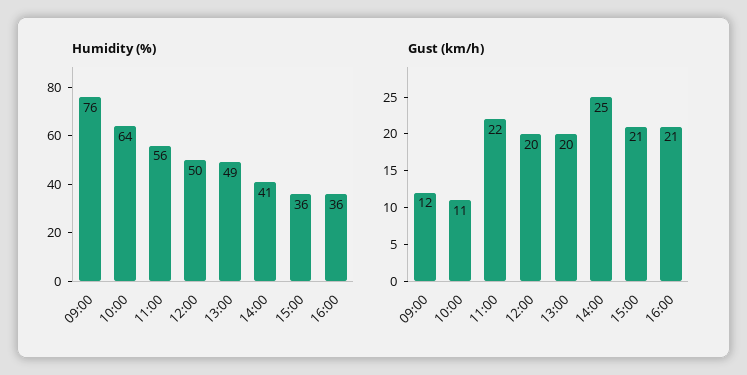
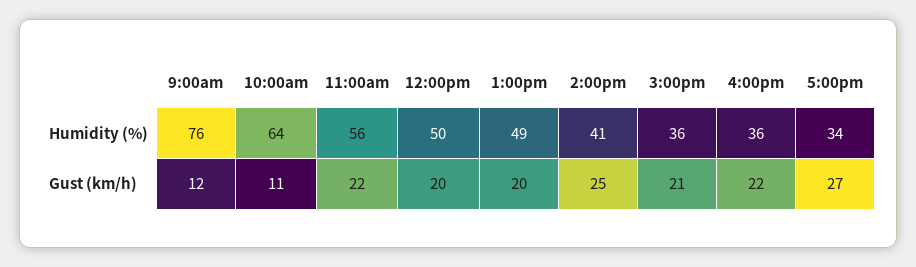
Gust (km/h), 16:00: 21 -> 22
Humidity (%), 5:00pm: none -> 34
Gust (km/h), 5:00pm: none -> 27

